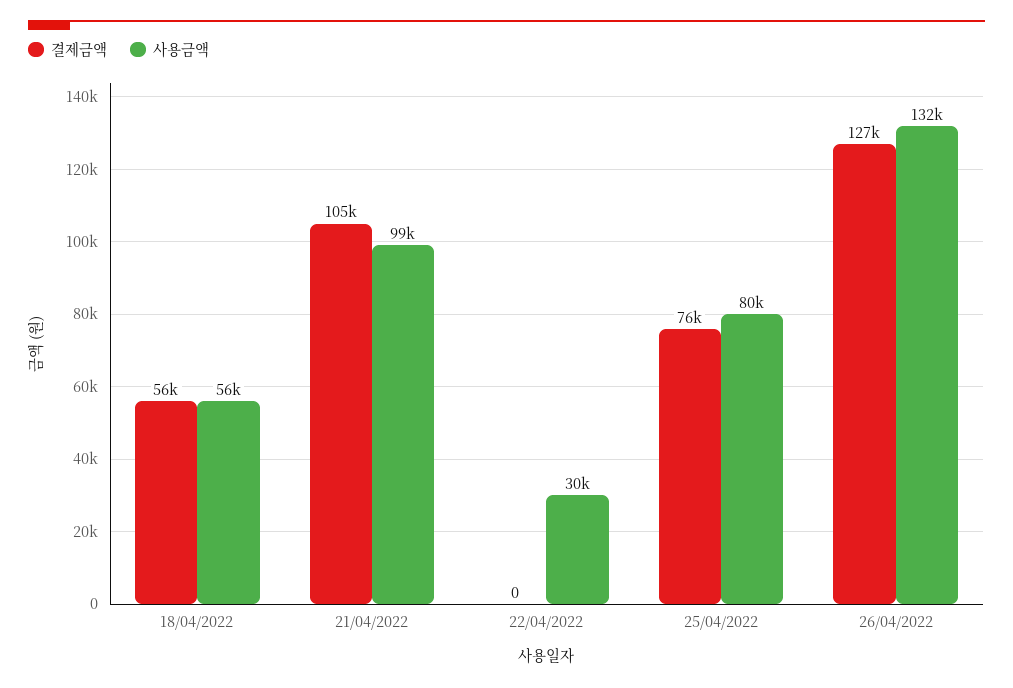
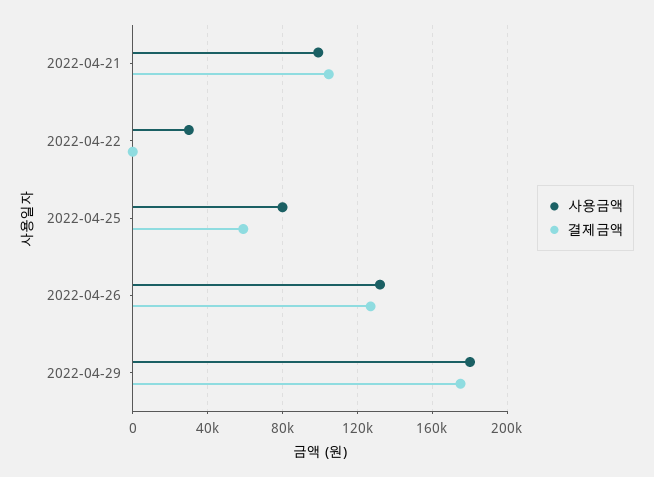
결제금액, 18/04/2022: 56000 -> none
사용금액, 18/04/2022: 56000 -> none
결제금액, 25/04/2022: 76000 -> 60000
사용금액, 2022-04-29: none -> 180000
결제금액, 2022-04-29: none -> 175000

